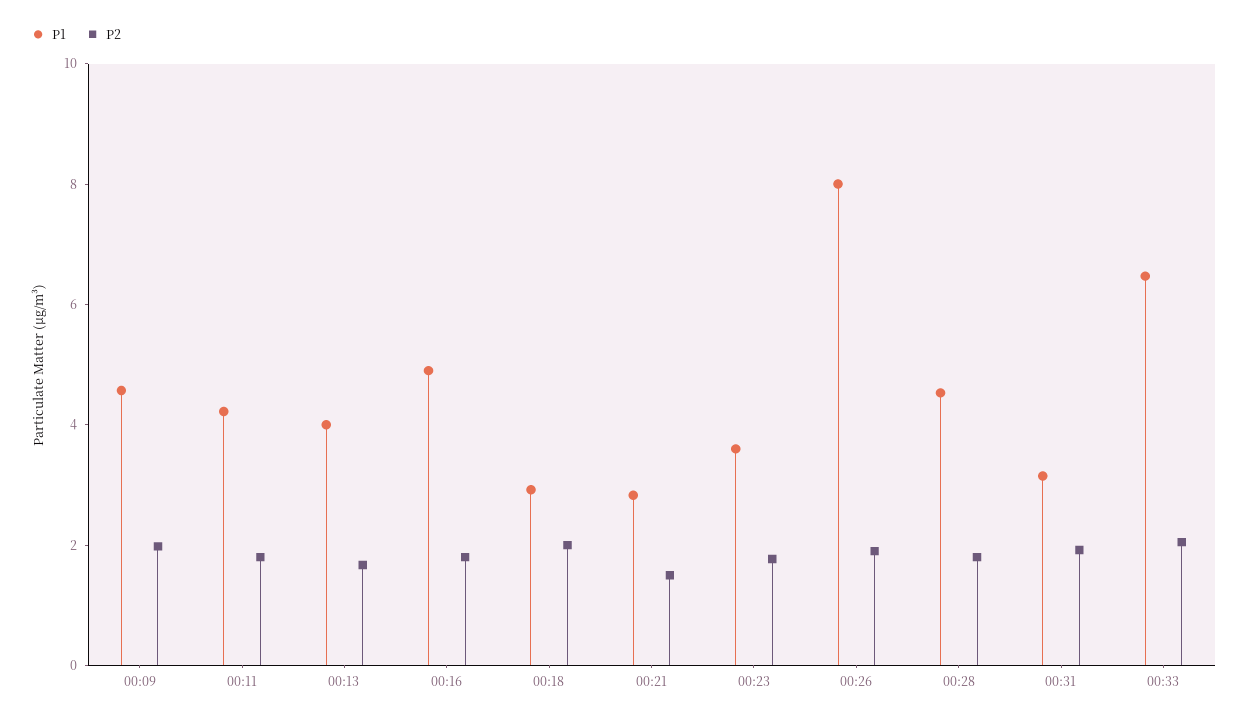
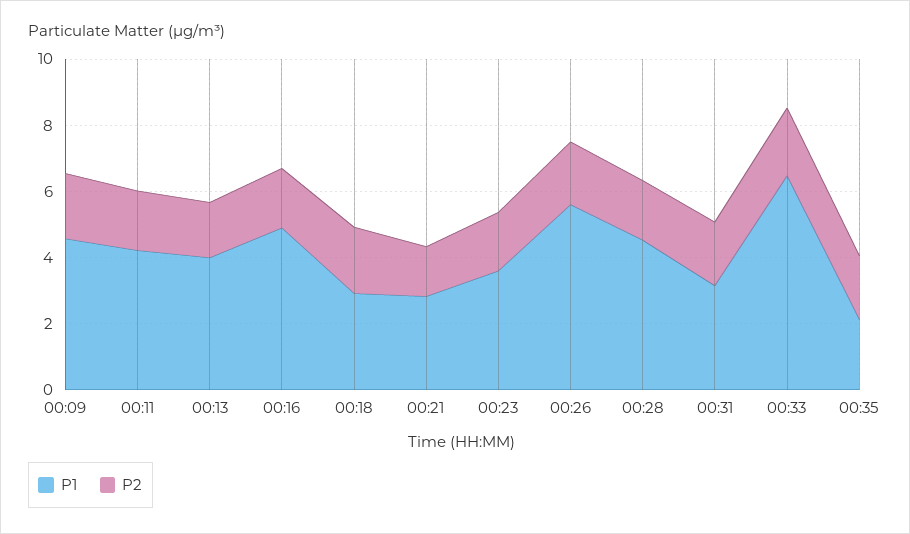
P1, 00:26: 8 -> 5.5
P1, 00:35: none -> 2
P2, 00:35: none -> 2

